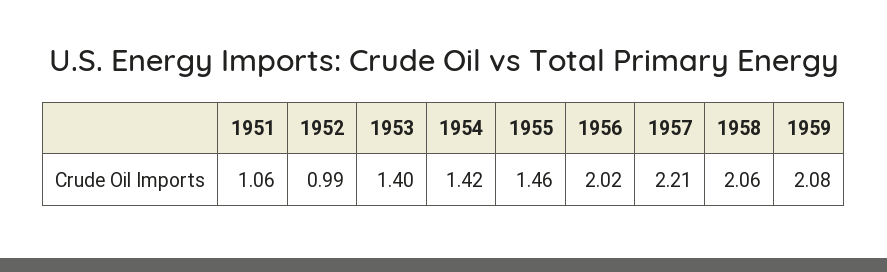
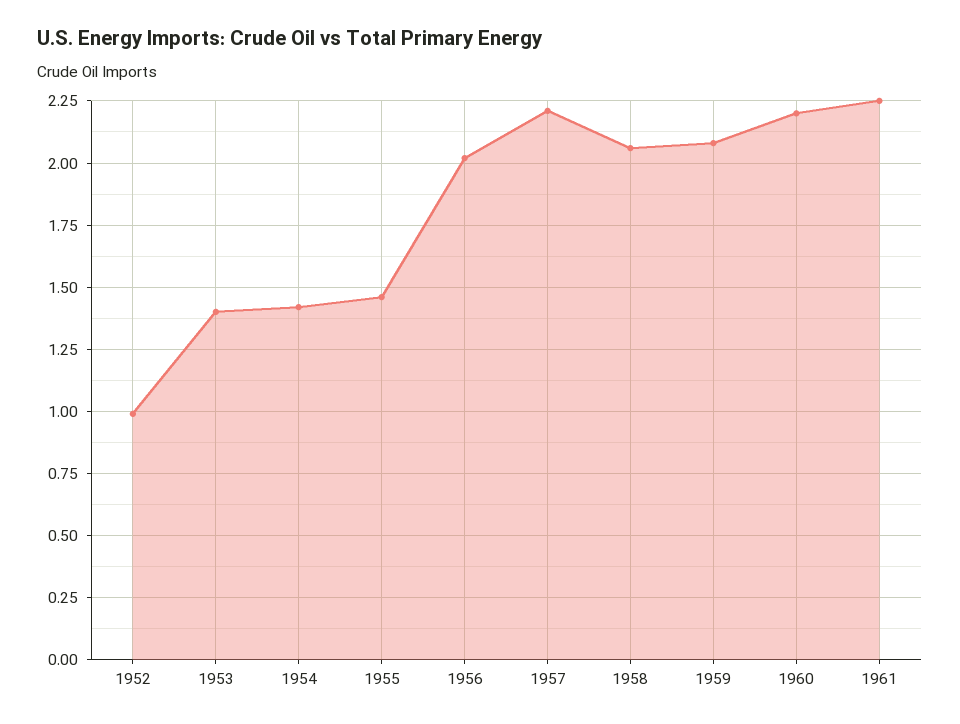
1951: 1.06 -> none
1960: none -> 2.2
1961: none -> 2.25

